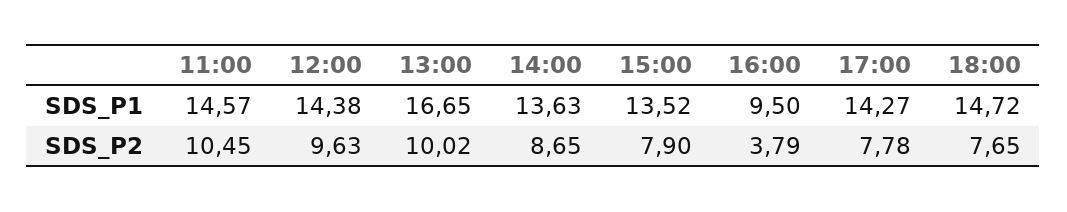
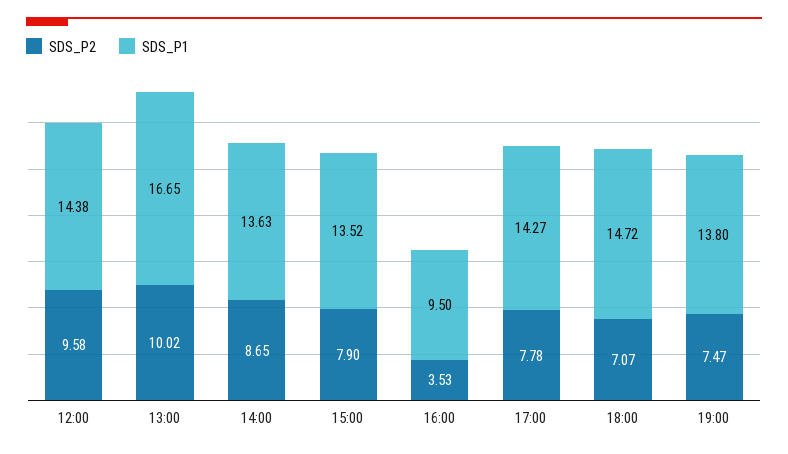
SDS_P1, 11:00: 14.57 -> none
SDS_P2, 11:00: 10.45 -> none
SDS_P2, 12:00: 9.63 -> 9.58
SDS_P2, 16:00: 3.79 -> 3.53
SDS_P2, 18:00: 7.65 -> 7.07
SDS_P2, 19:00: none -> 7.47
SDS_P1, 19:00: none -> 13.8

